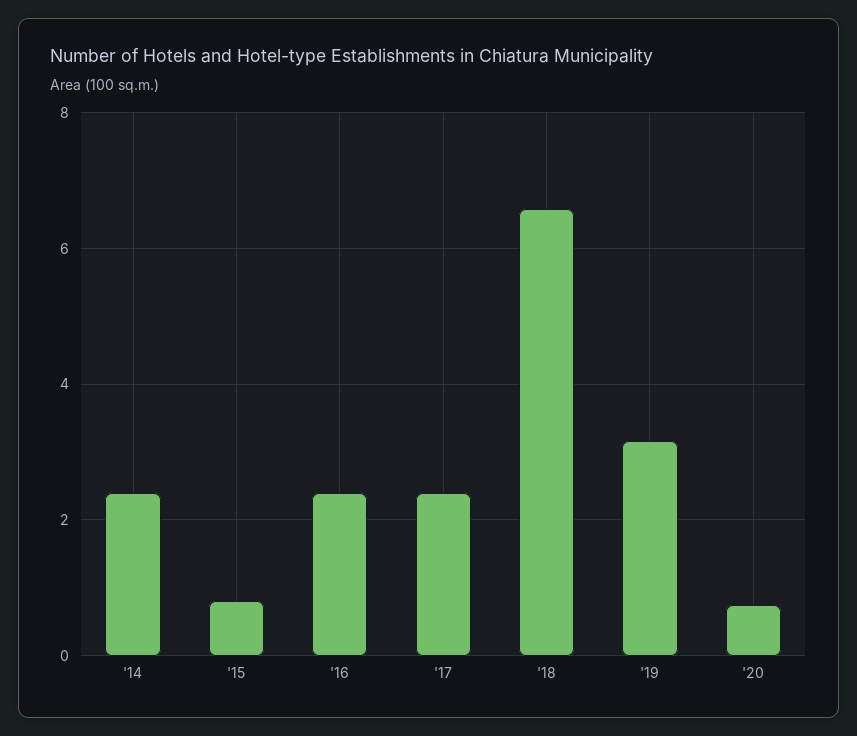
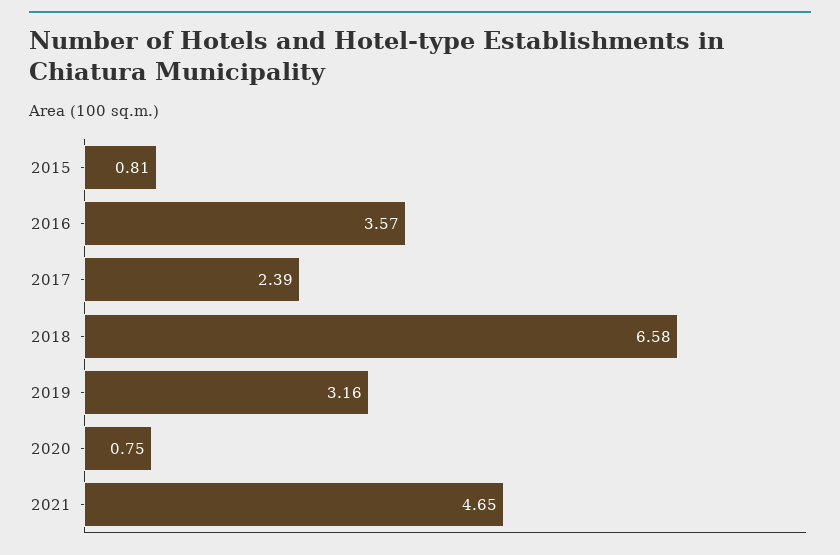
'14: 2.4 -> none
'16: 2.4 -> 3.57
2021: none -> 4.65

